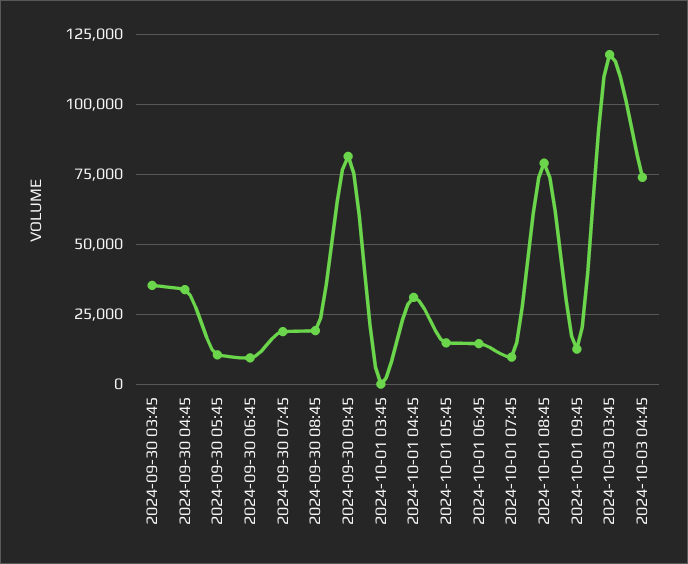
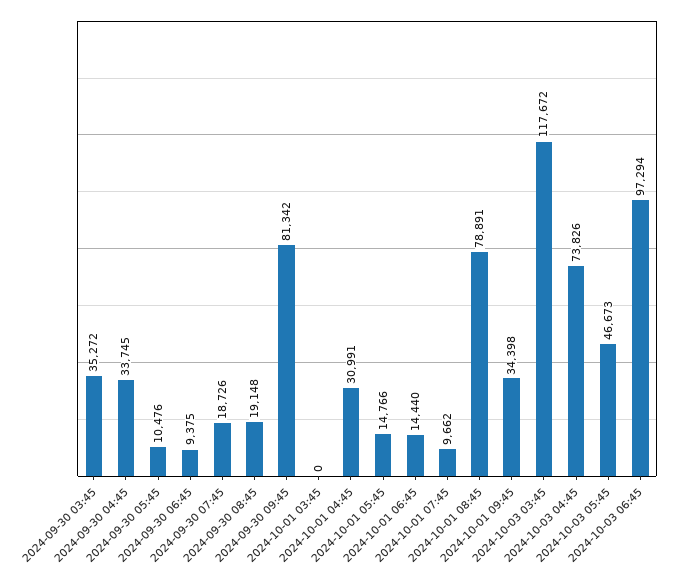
2024-10-01 09:45: 12500 -> 34398
2024-10-03 05:45: none -> 46673
2024-10-03 06:45: none -> 97294

